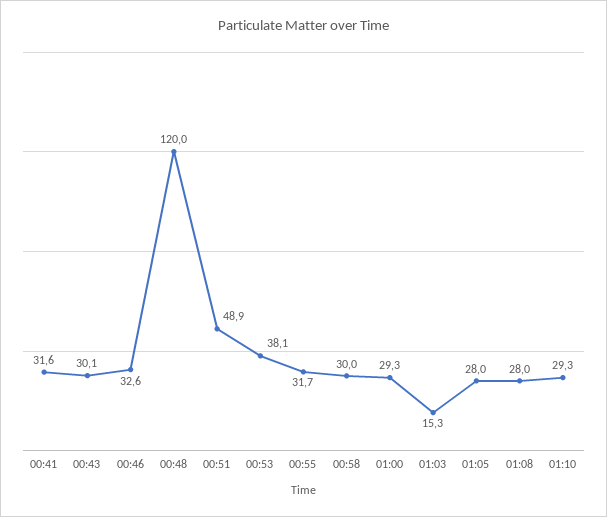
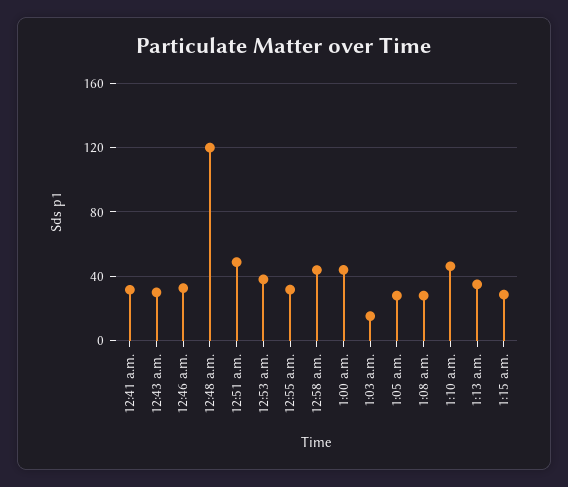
00:58: 30 -> 45
01:00: 29.3 -> 45
01:10: 29.3 -> 45
1:13 a.m.: none -> 35
1:15 a.m.: none -> 30

